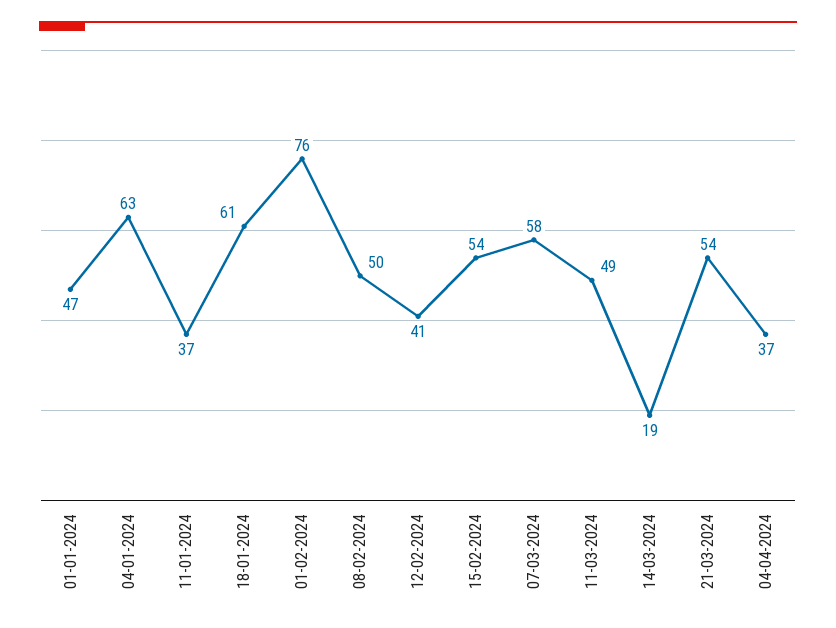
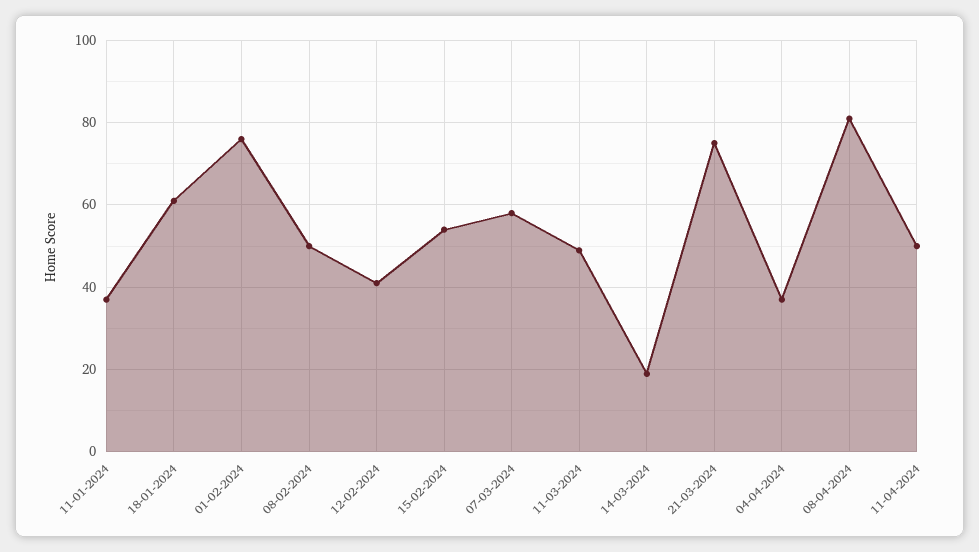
01-01-2024: 47 -> none
04-01-2024: 63 -> none
21-03-2024: 54 -> 75
08-04-2024: none -> 80
11-04-2024: none -> 50

